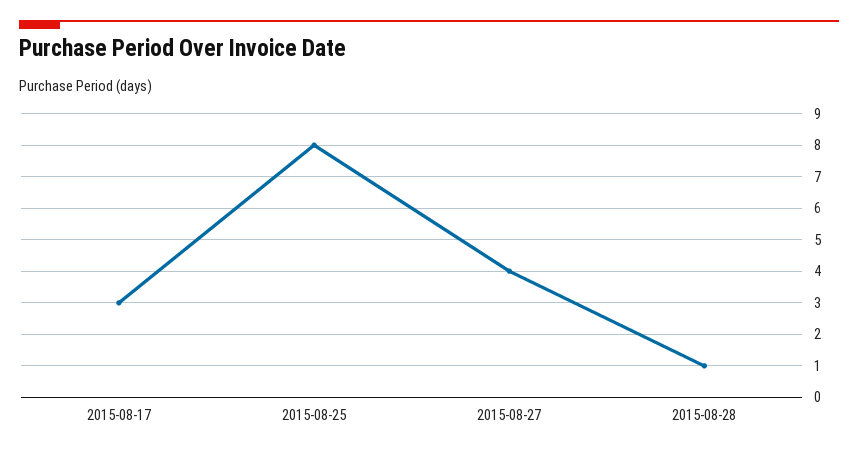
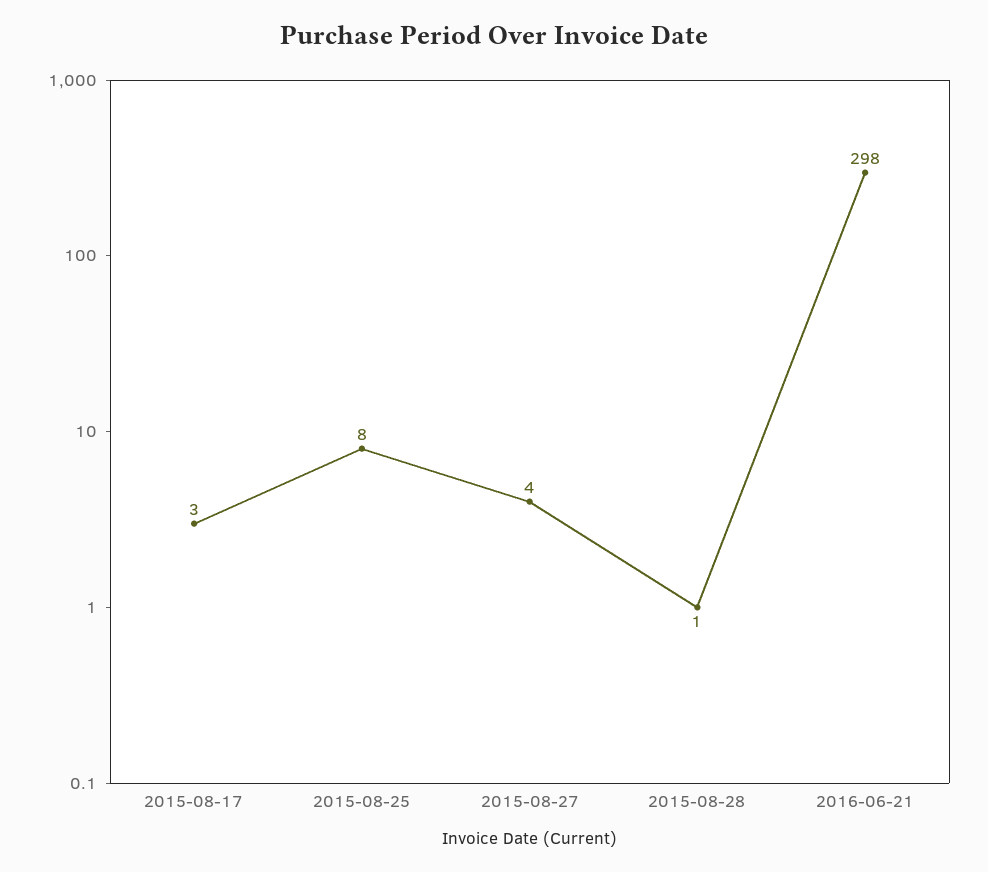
2016-06-21: none -> 298

